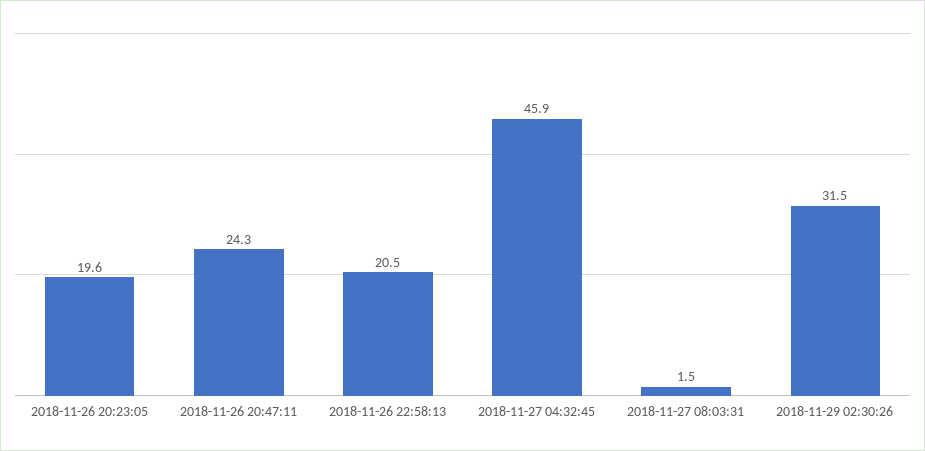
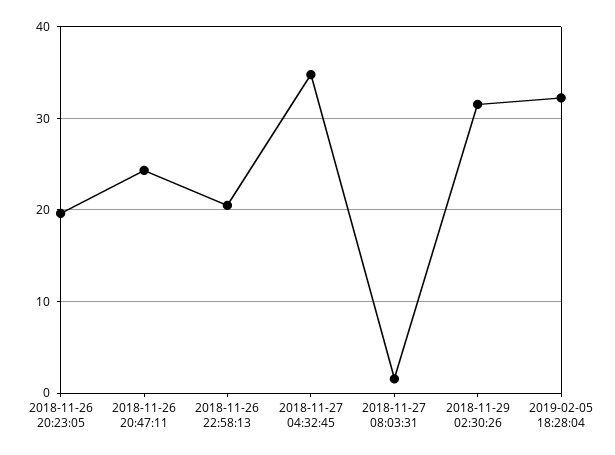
2018-11-27 04:32:45: 45.9 -> 35
2019-02-05 18:28:04: none -> 32

